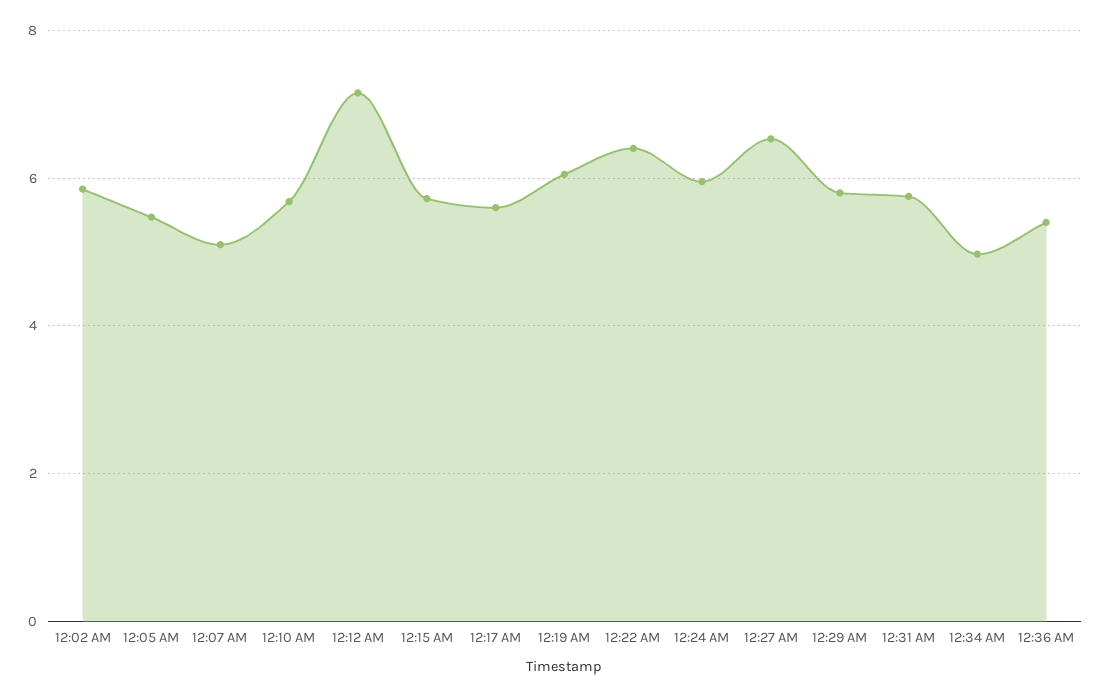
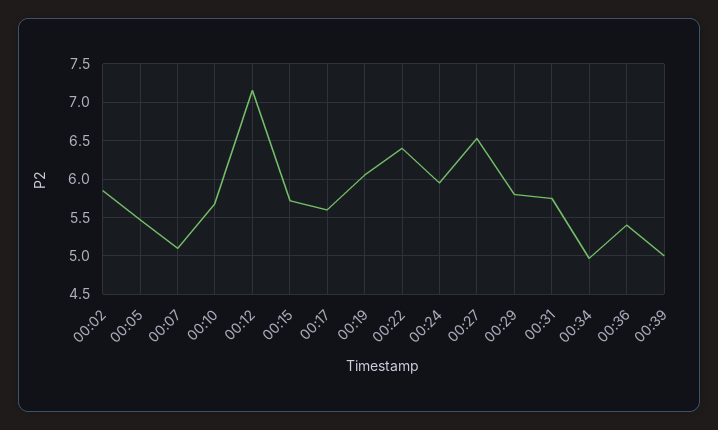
00:39: none -> 5

